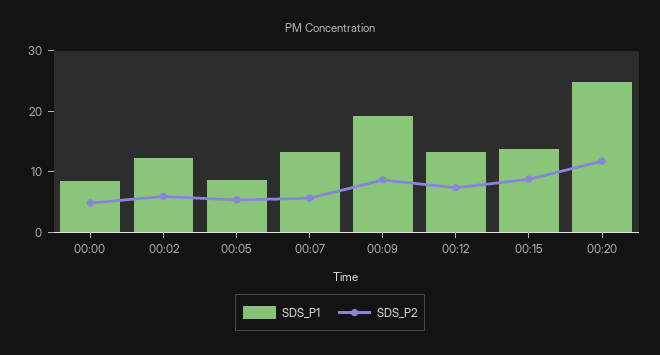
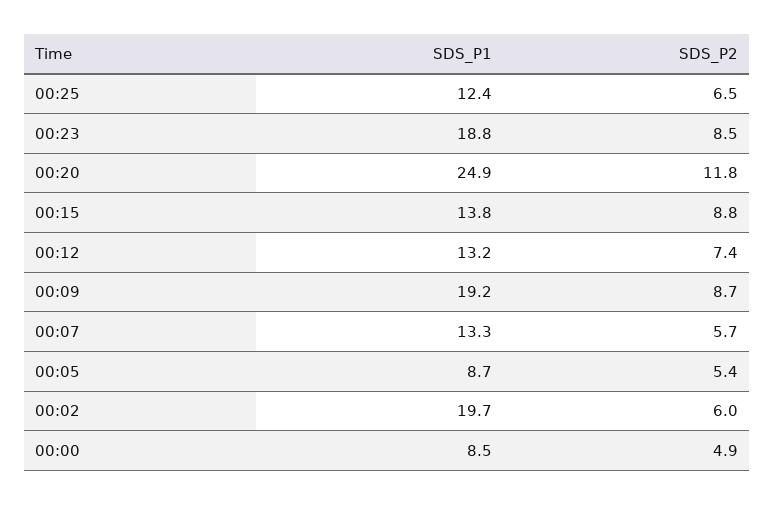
SDS_P1, 00:02: 12 -> 19.7
SDS_P1, 00:25: none -> 12.4
SDS_P2, 00:25: none -> 6.5
SDS_P1, 00:23: none -> 18.8
SDS_P2, 00:23: none -> 8.5

